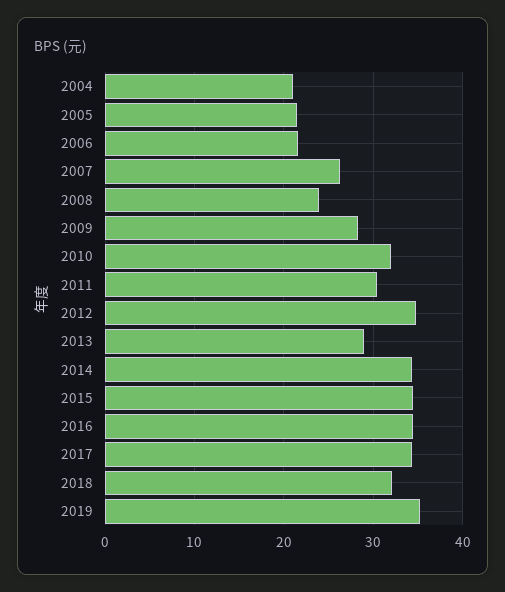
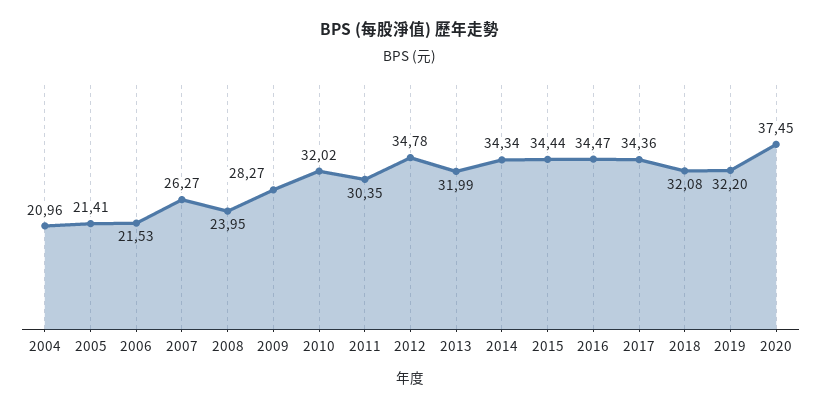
2013: 29 -> 31.99
2019: 35 -> 32.2
2020: none -> 37.45

